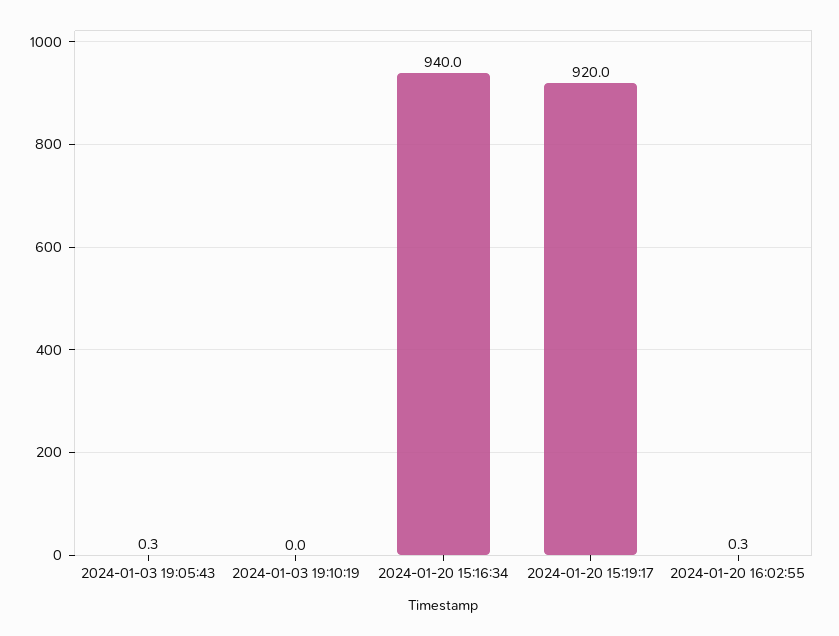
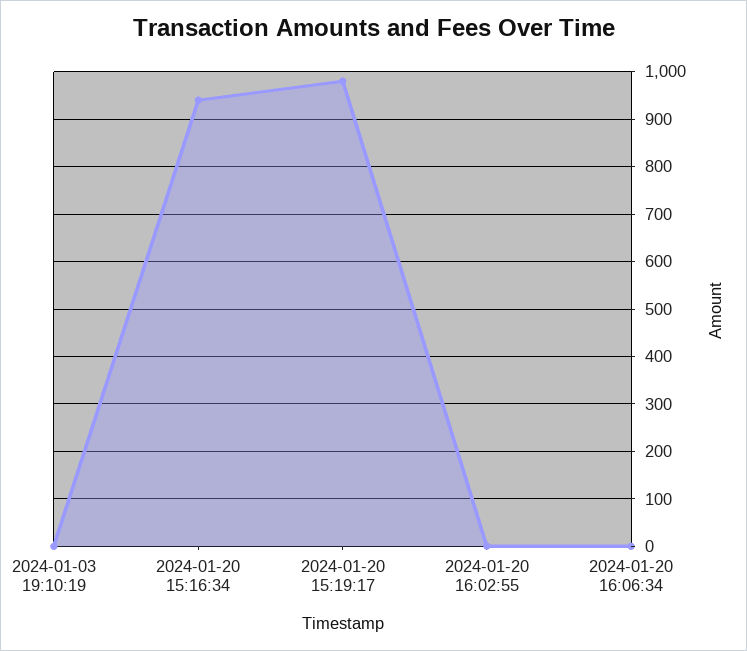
2024-01-03 19:05:43: 0.3 -> none
2024-01-20 15:19:17: 920 -> 980
2024-01-20 16:06:34: none -> 0

